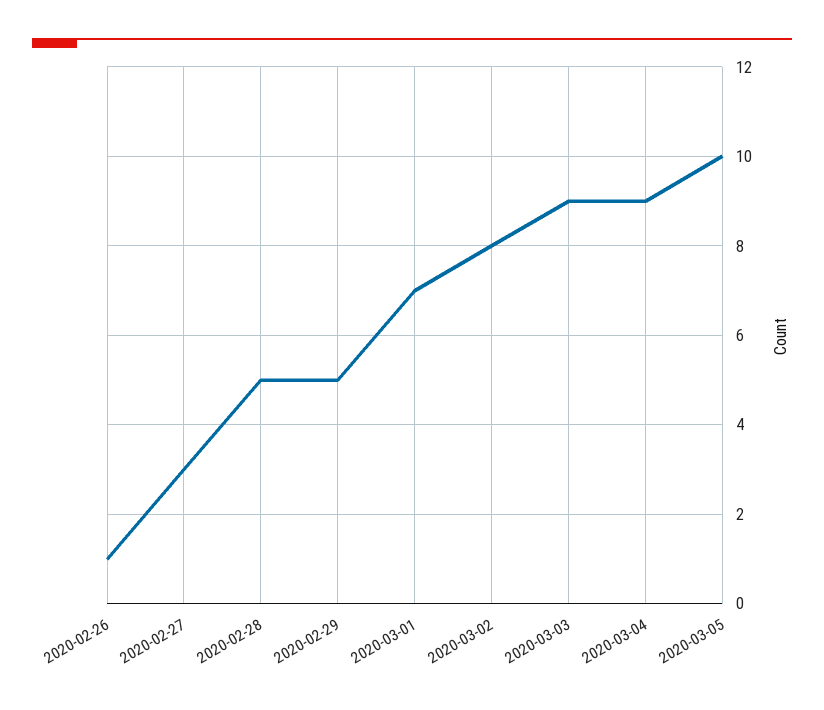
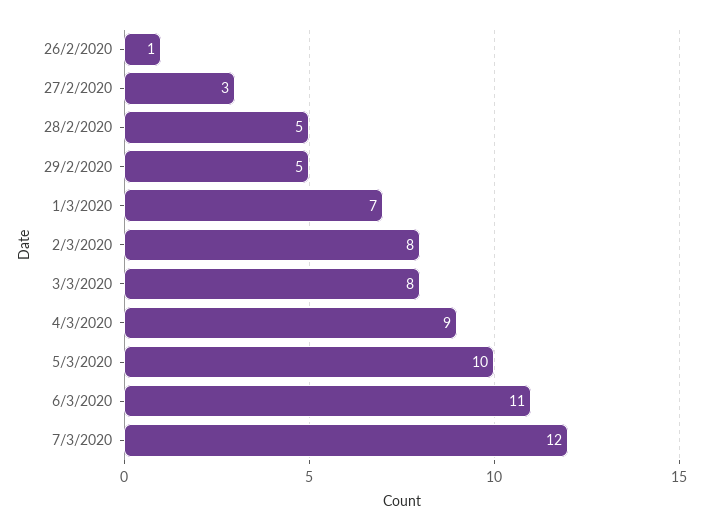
2020-03-03: 9 -> 8
6/3/2020: none -> 11
7/3/2020: none -> 12

